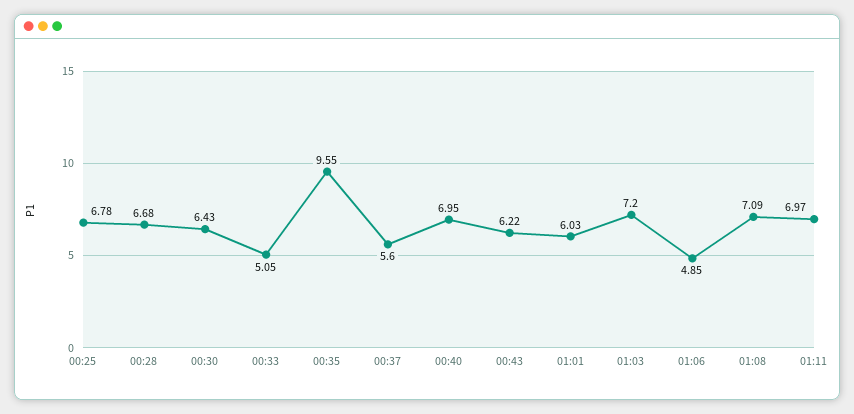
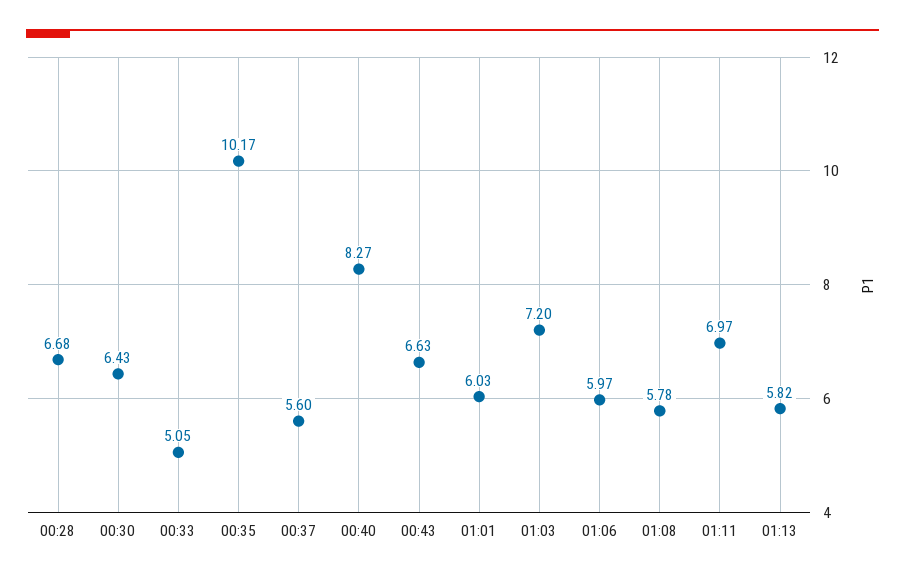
00:25: 6.78 -> none
00:35: 9.55 -> 10.17
00:40: 6.95 -> 8.27
00:43: 6.22 -> 6.63
01:06: 4.85 -> 5.97
01:08: 7.09 -> 5.78
01:13: none -> 5.82

